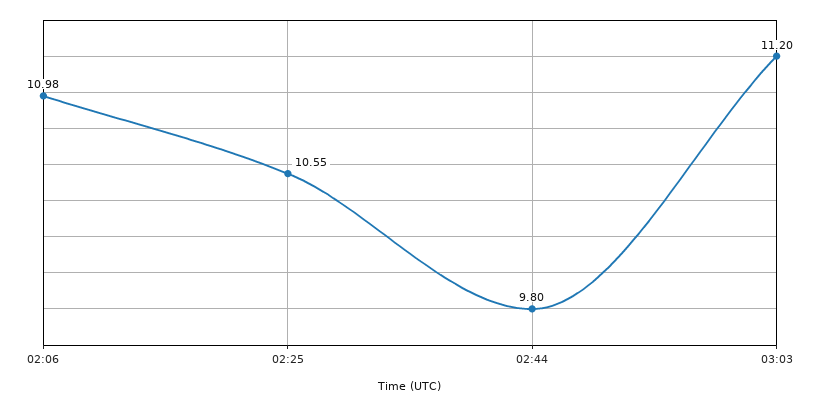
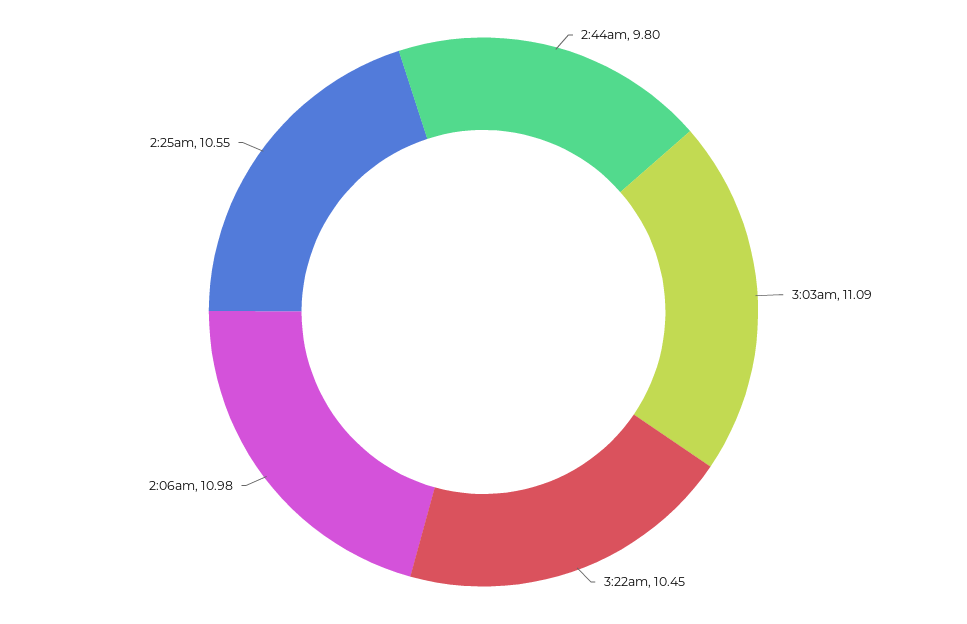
03:03: 11.2 -> 11.09
3:22am: none -> 10.45

